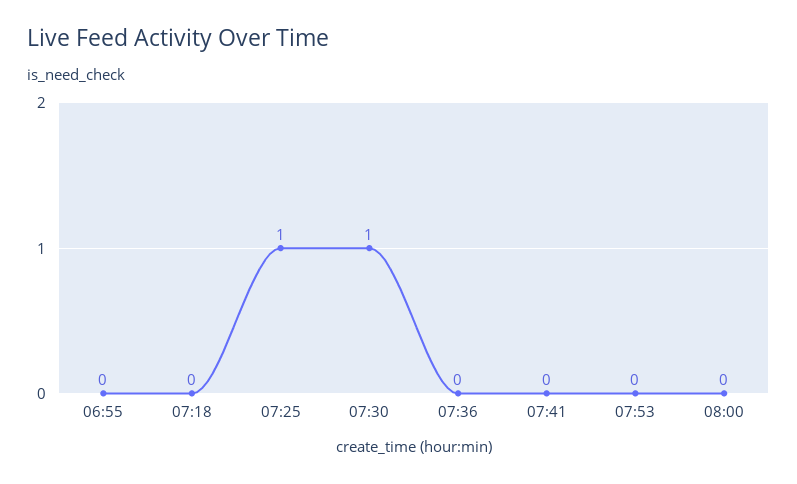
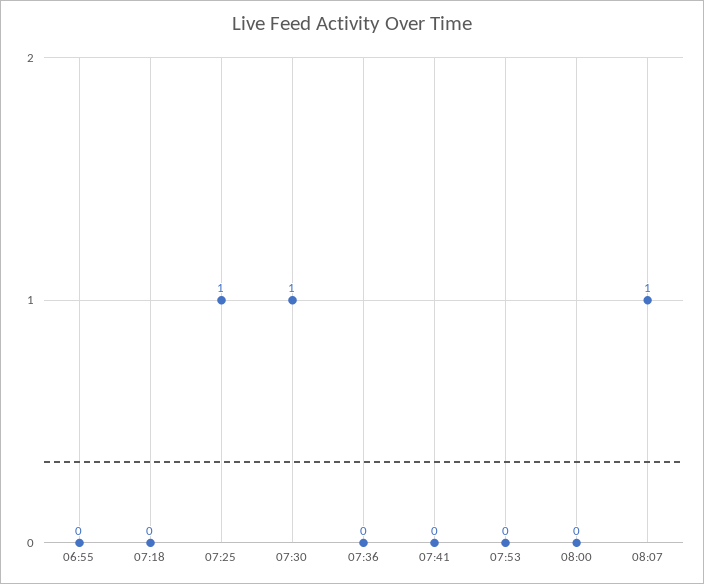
08:07: none -> 1

